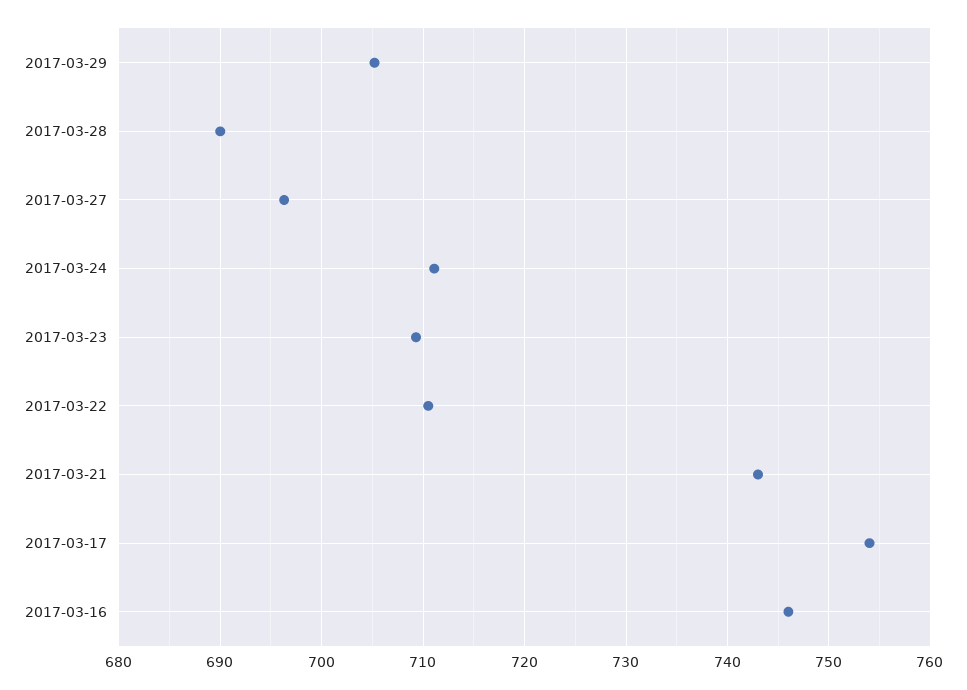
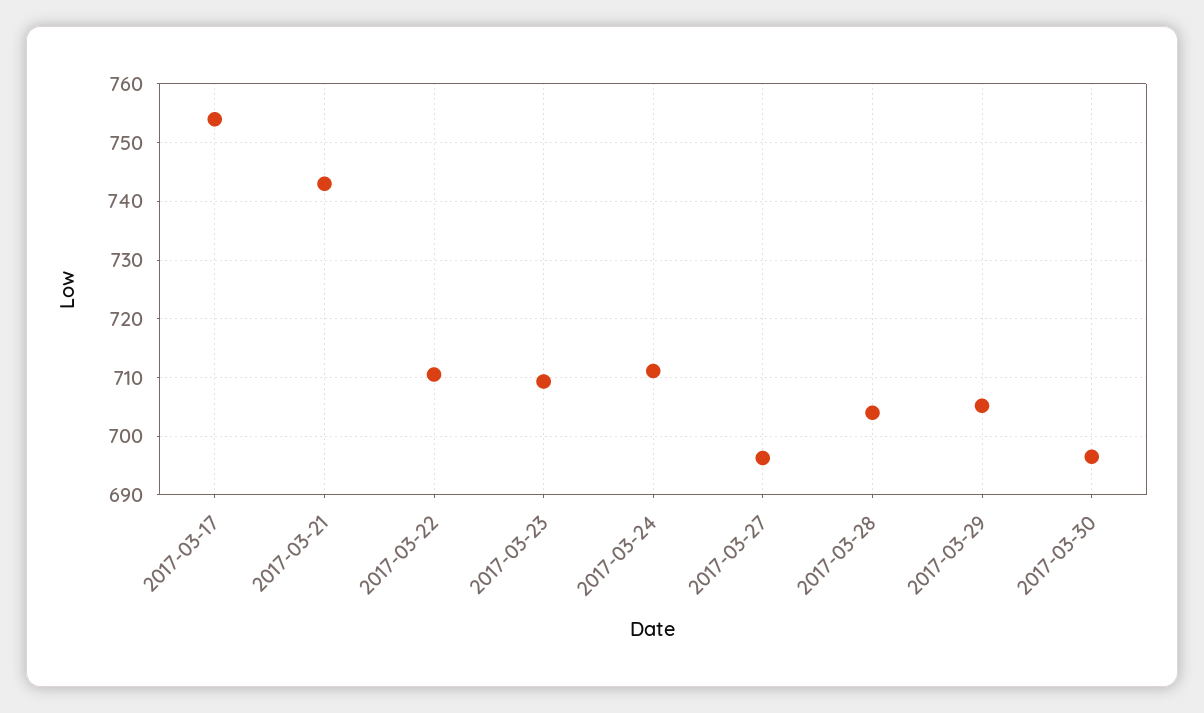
2017-03-28: 690 -> 704
2017-03-16: 746 -> none
2017-03-30: none -> 696

